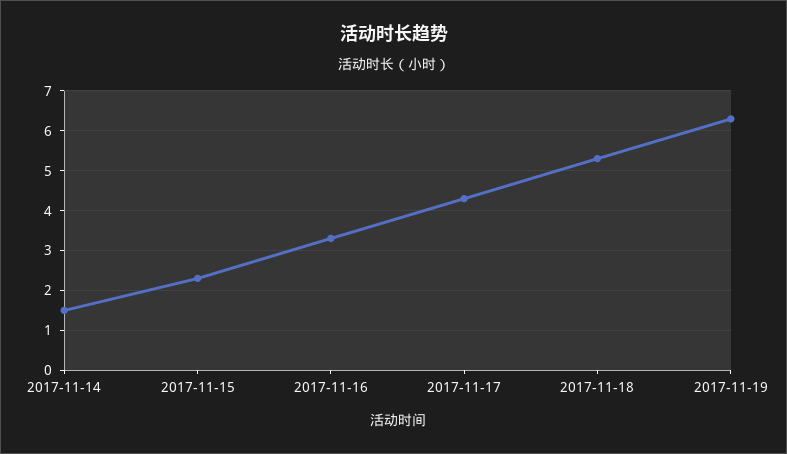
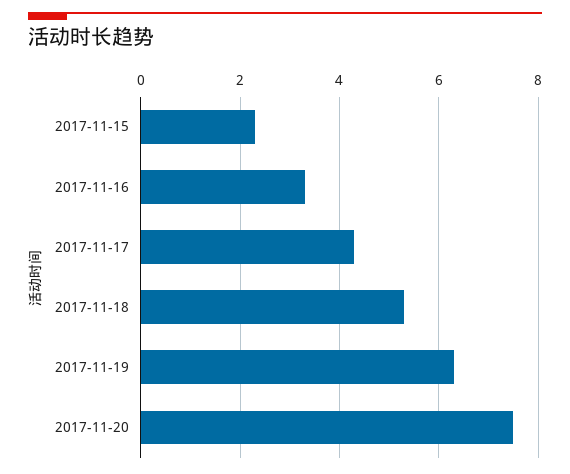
2017-11-14: 1.5 -> none
2017-11-20: none -> 7.5

